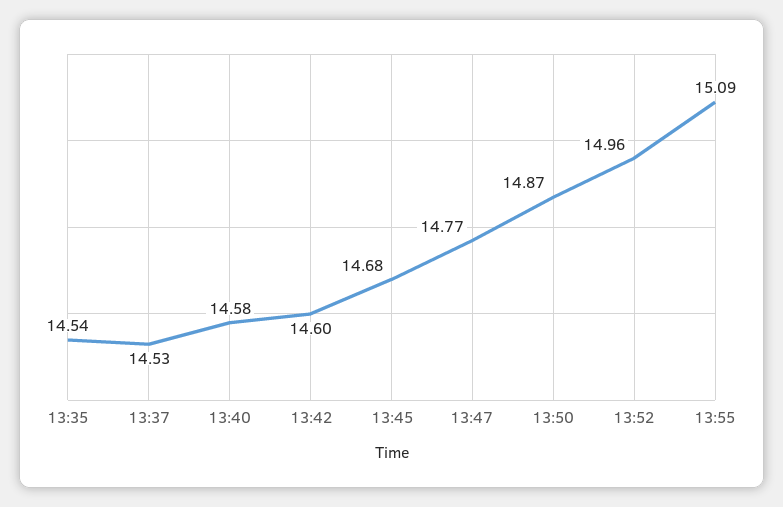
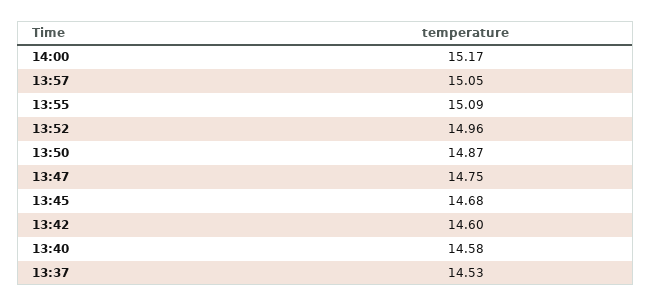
13:35: 14.54 -> none
13:47: 14.77 -> 14.75
14:00: none -> 15.17
13:57: none -> 15.05

